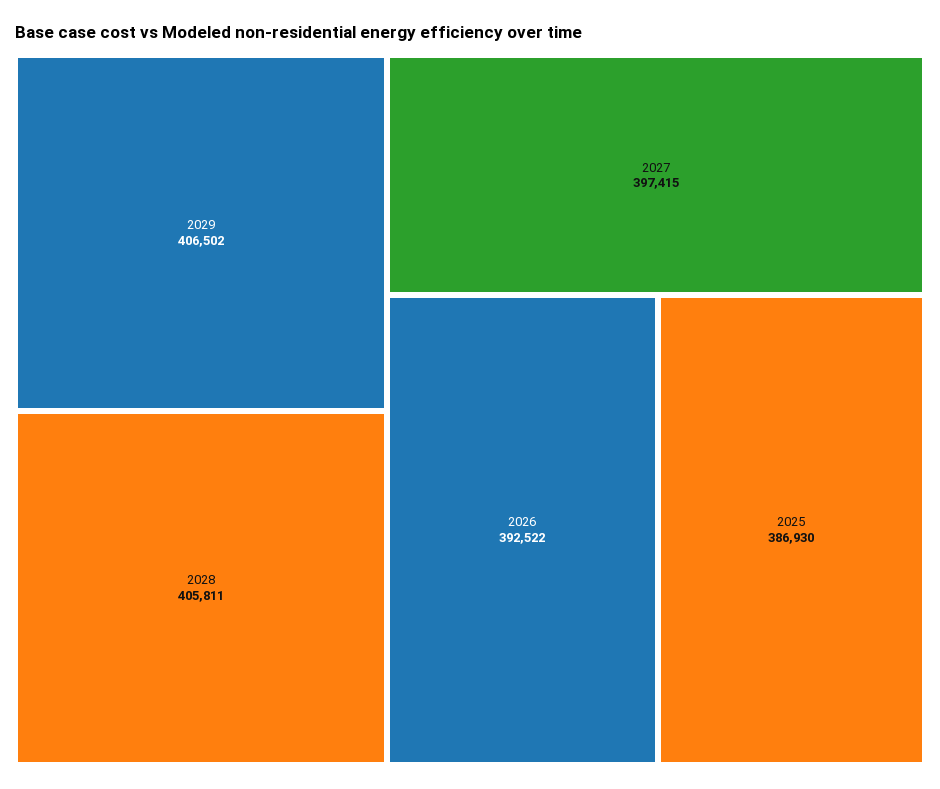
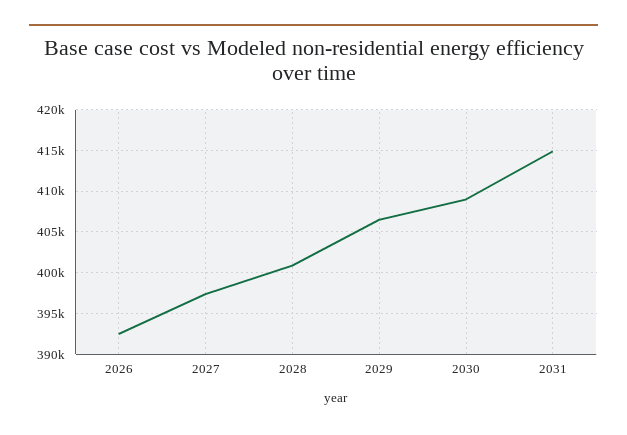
2028: 405811 -> 401000
2025: 386930 -> none
2030: none -> 409000
2031: none -> 415000

